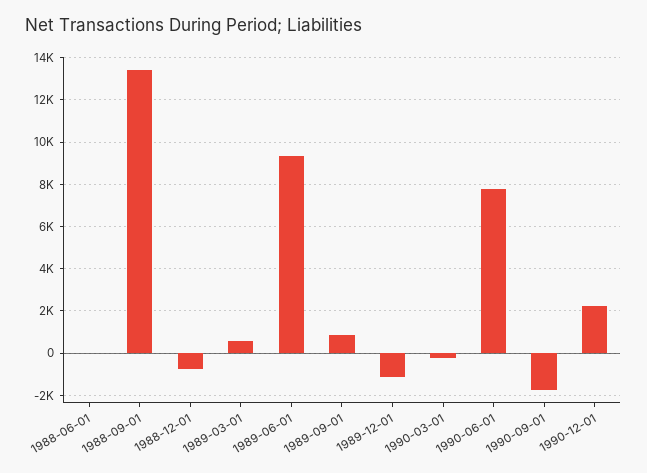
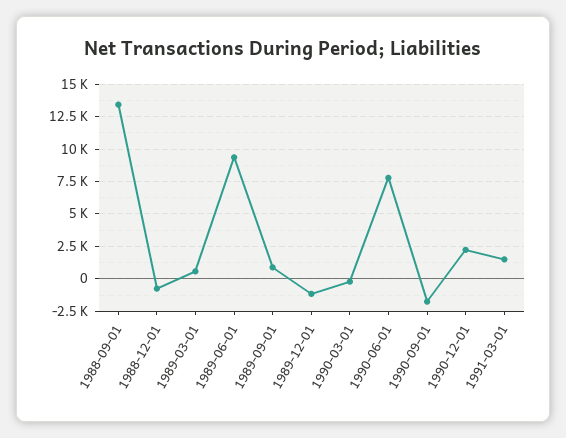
1988-06-01: 0 -> none
1991-03-01: none -> 1500

